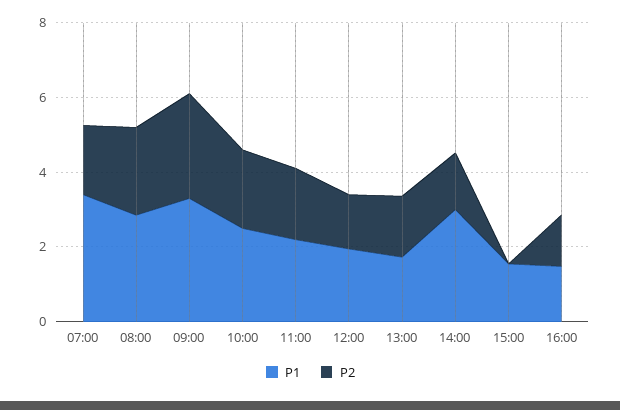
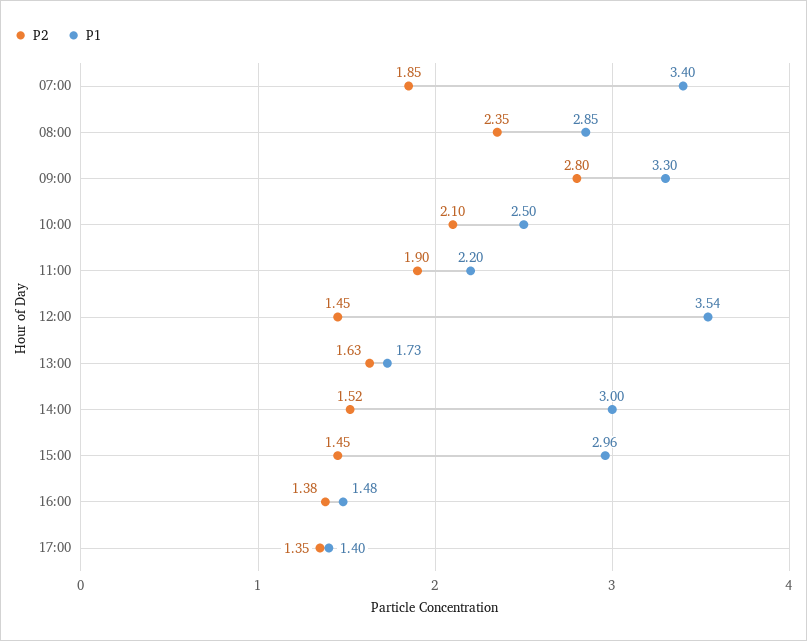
P1, 12:00: 2 -> 3.54
P1, 15:00: 1.5 -> 2.96
P2, 15:00: 0 -> 1.45
P2, 17:00: none -> 1.35
P1, 17:00: none -> 1.4

